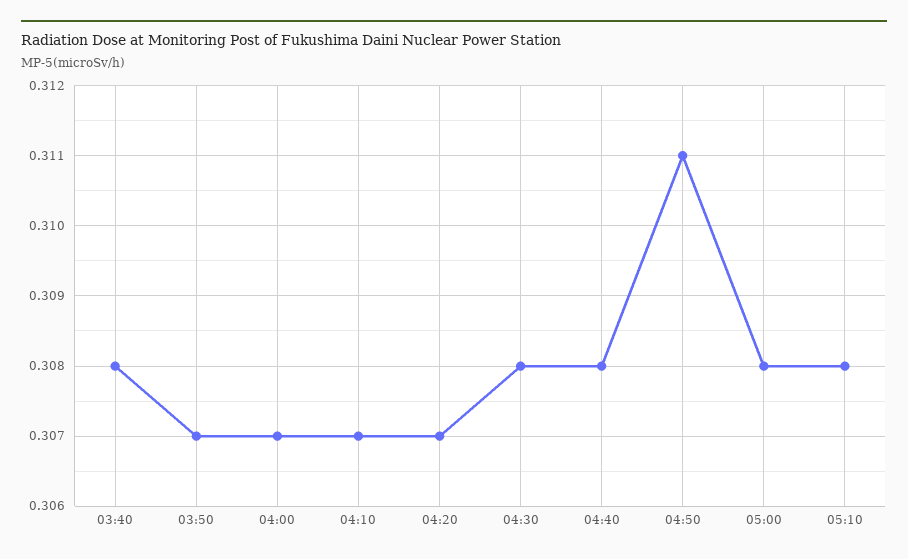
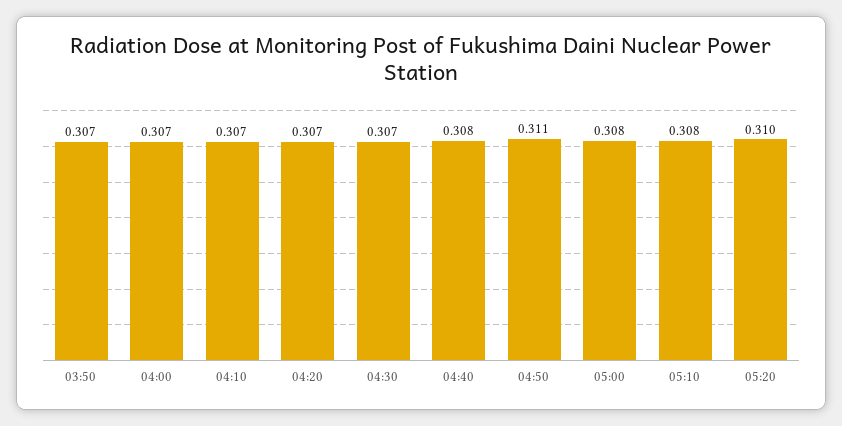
03:40: 0.308 -> none
04:30: 0.308 -> 0.307
05:20: none -> 0.31

